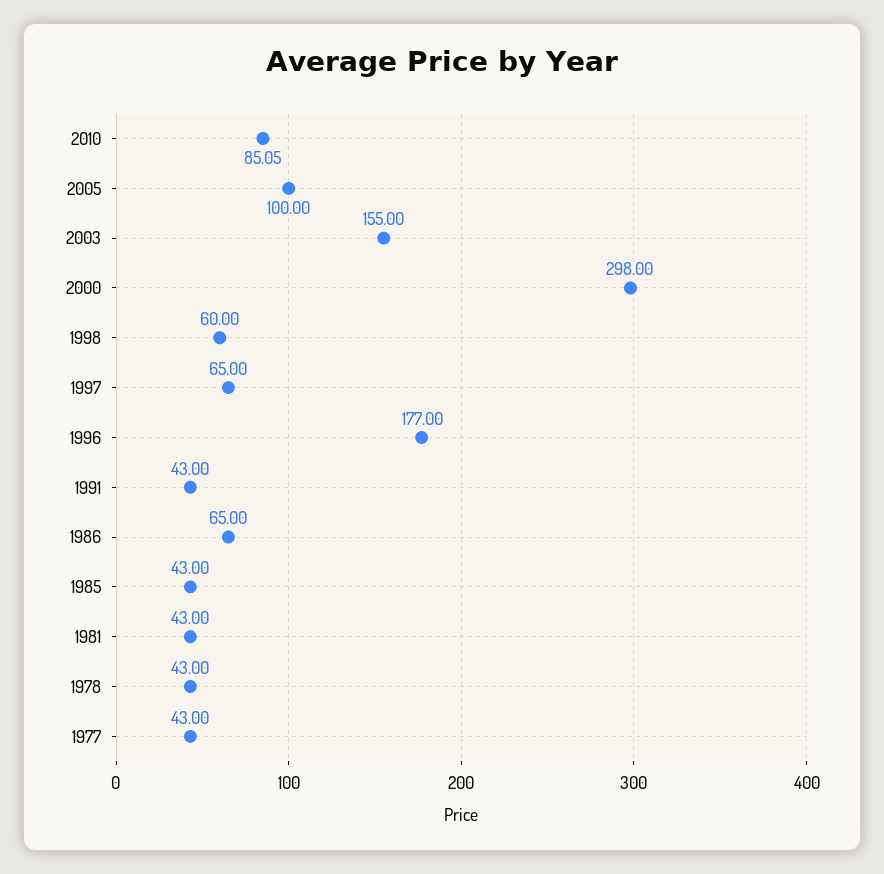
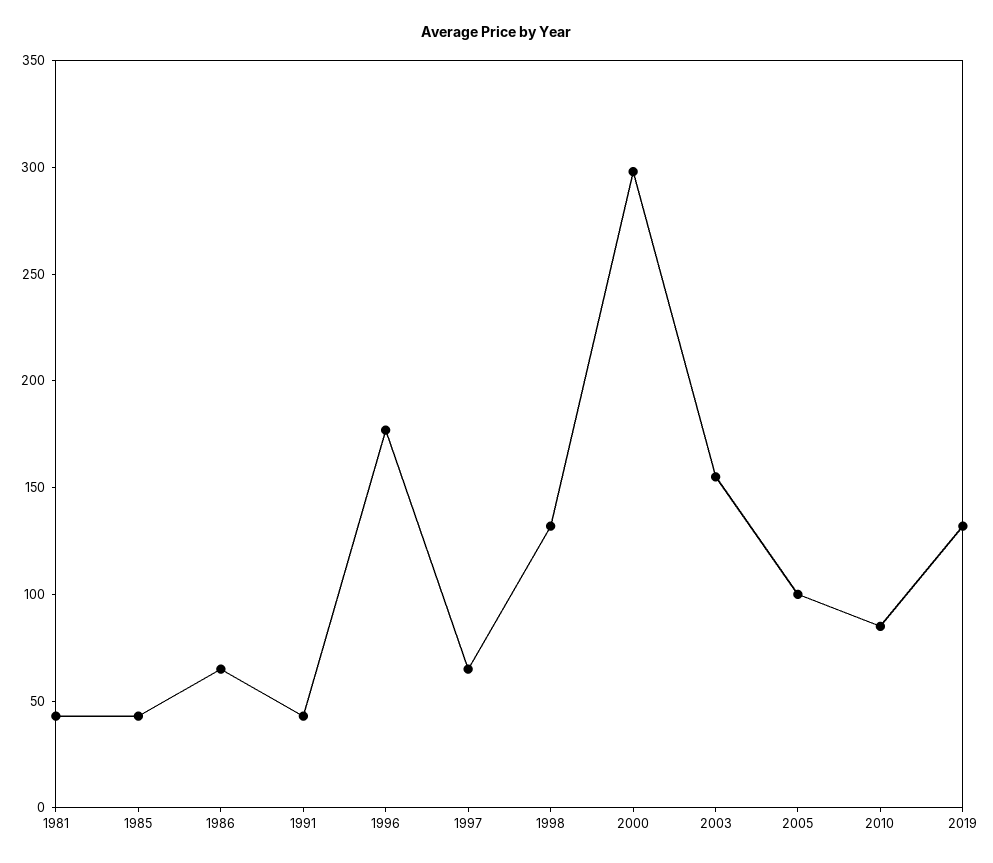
1998: 60 -> 130
1978: 43 -> none
1977: 43 -> none
2019: none -> 130

